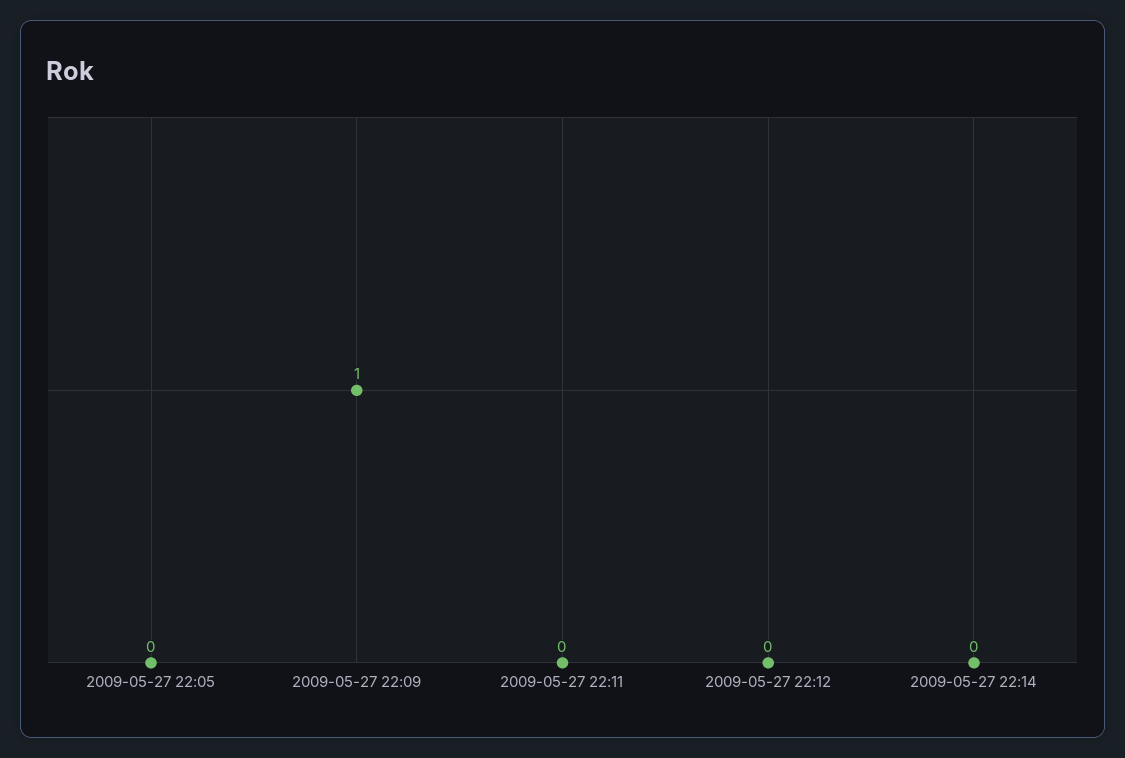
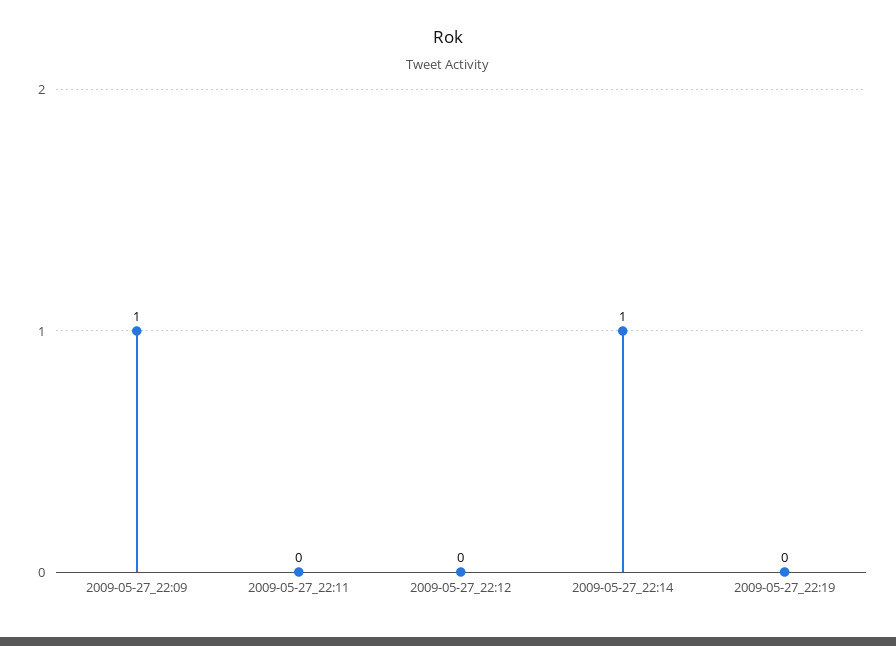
2009-05-27 22:05: 0 -> none
2009-05-27 22:14: 0 -> 1
2009-05-27_22:19: none -> 0

